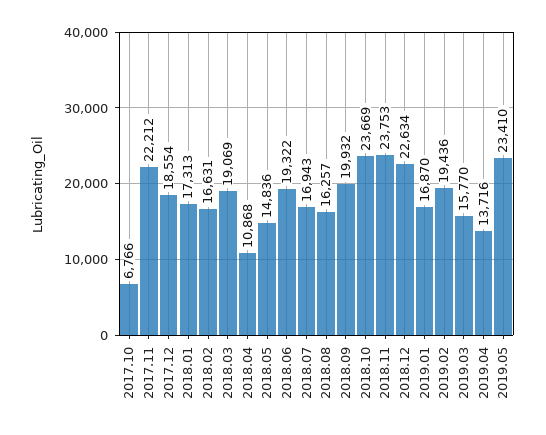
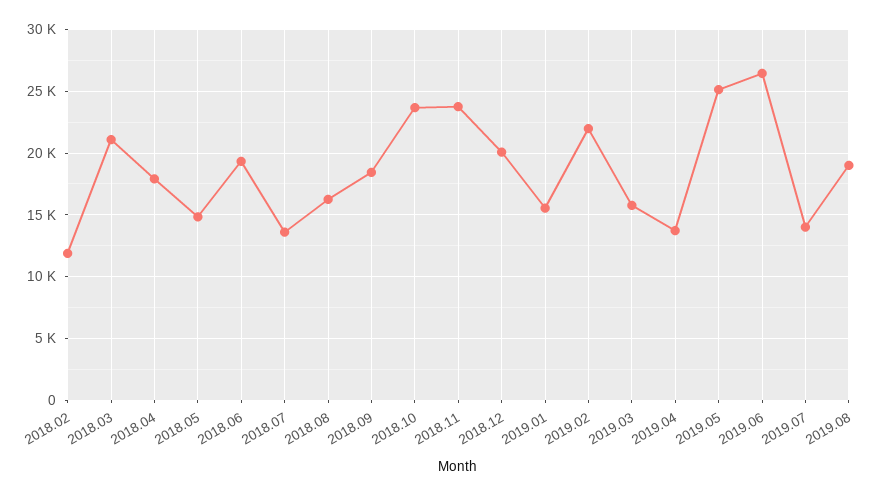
2017.10: 6766 -> none
2017.11: 22212 -> none
2017.12: 18554 -> none
2018.01: 17313 -> none
2018.02: 16631 -> 12000
2018.03: 19069 -> 21000
2018.04: 10868 -> 18000
2018.07: 16943 -> 13500
2018.09: 19932 -> 18500
2018.12: 22634 -> 20000
2019.01: 16870 -> 15500
2019.02: 19436 -> 22000
2019.05: 23410 -> 25000
2019.06: none -> 26500
2019.07: none -> 14000
2019.08: none -> 19000

